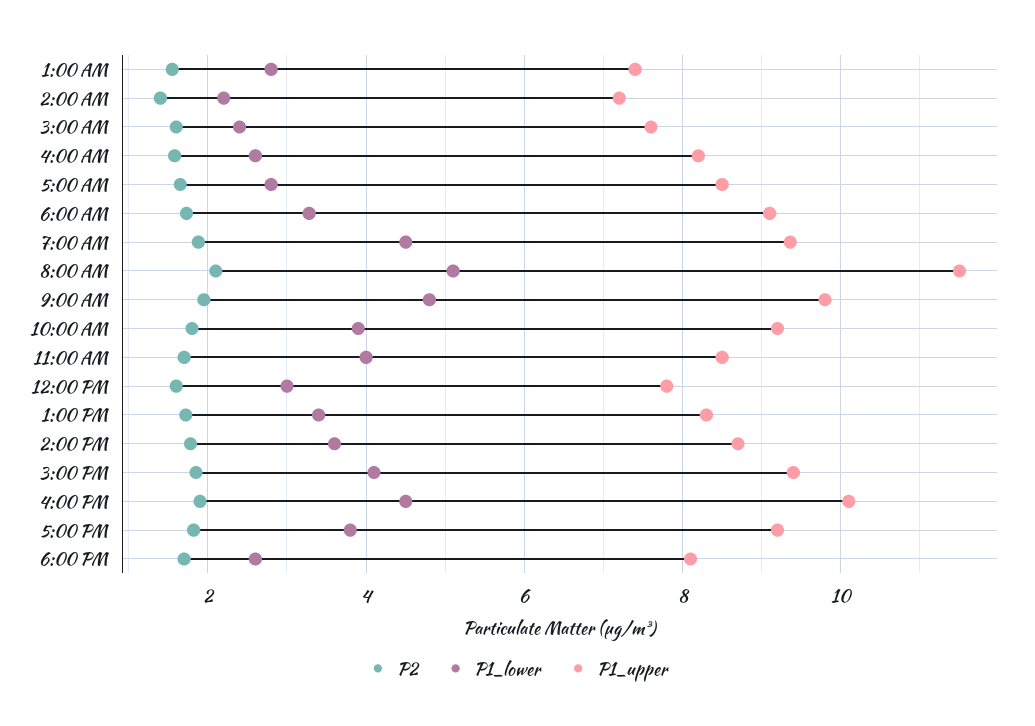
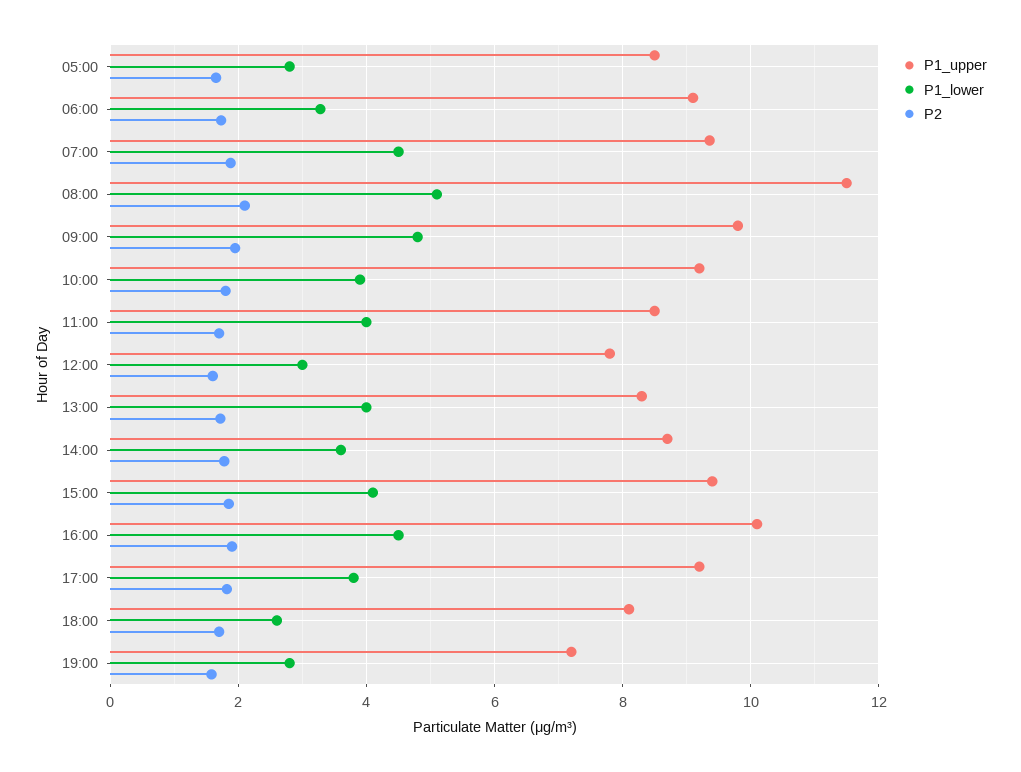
P2, 1:00 AM: 1.6 -> none
P1_lower, 1:00 AM: 2.8 -> none
P1_upper, 1:00 AM: 7.4 -> none
P2, 2:00 AM: 1.4 -> none
P1_lower, 2:00 AM: 2.2 -> none
P1_upper, 2:00 AM: 7.2 -> none
P2, 3:00 AM: 1.6 -> none
P1_lower, 3:00 AM: 2.4 -> none
P1_upper, 3:00 AM: 7.6 -> none
P2, 4:00 AM: 1.6 -> none
P1_lower, 4:00 AM: 2.6 -> none
P1_upper, 4:00 AM: 8.2 -> none
P1_lower, 1:00 PM: 3.4 -> 4
P1_upper, 19:00: none -> 7.2
P1_lower, 19:00: none -> 2.8
P2, 19:00: none -> 1.6

